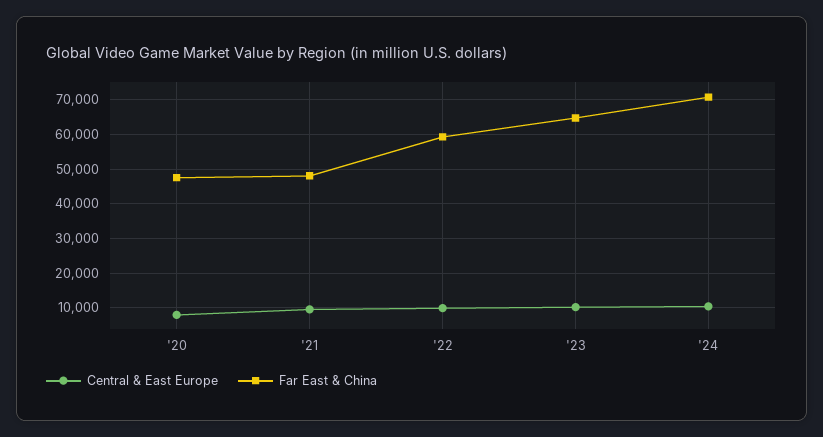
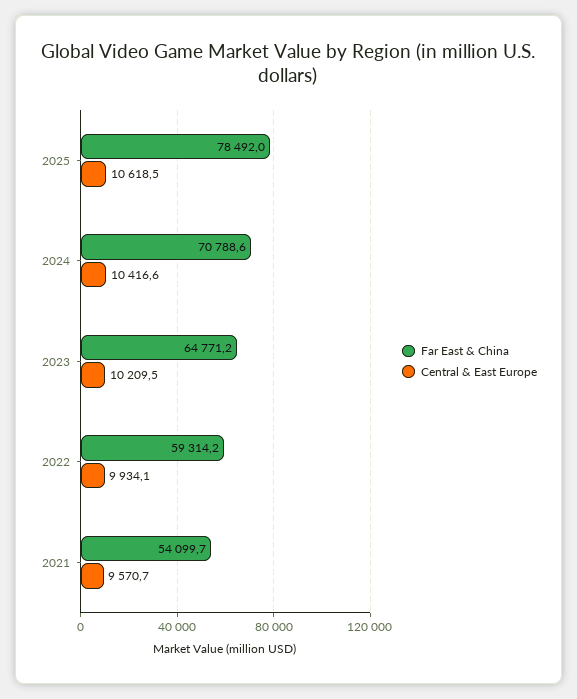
Central & East Europe, '20: 8000 -> none
Far East & China, '20: 48000 -> none
Far East & China, '21: 48000 -> 54099.7
Far East & China, 2025: none -> 78492
Central & East Europe, 2025: none -> 10618.5

